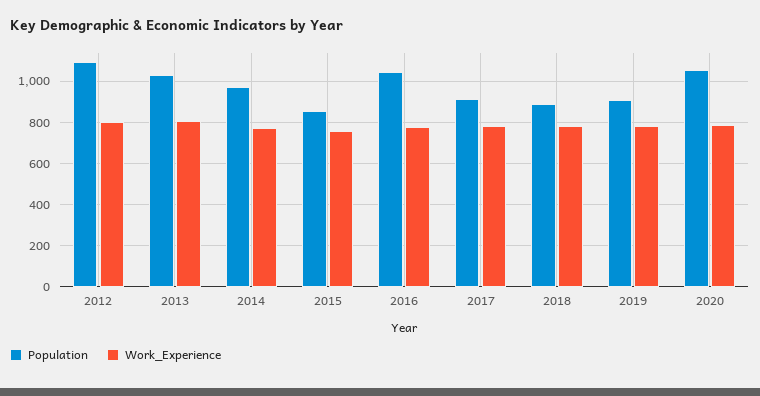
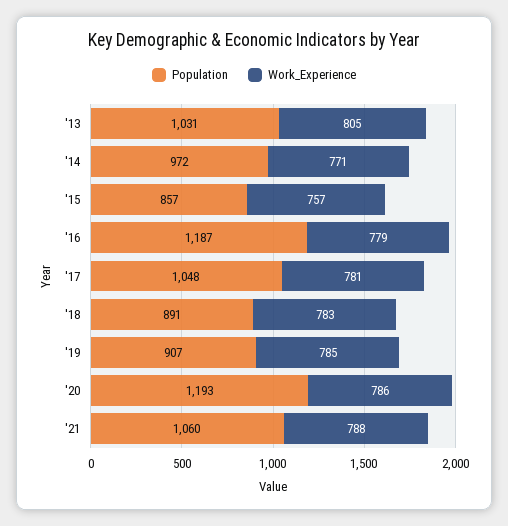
Population, 2012: 1100 -> none
Work_Experience, 2012: 800 -> none
Population, 2016: 1050 -> 1187
Population, 2017: 900 -> 1048
Population, 2020: 1050 -> 1193
Population, '21: none -> 1060
Work_Experience, '21: none -> 788

